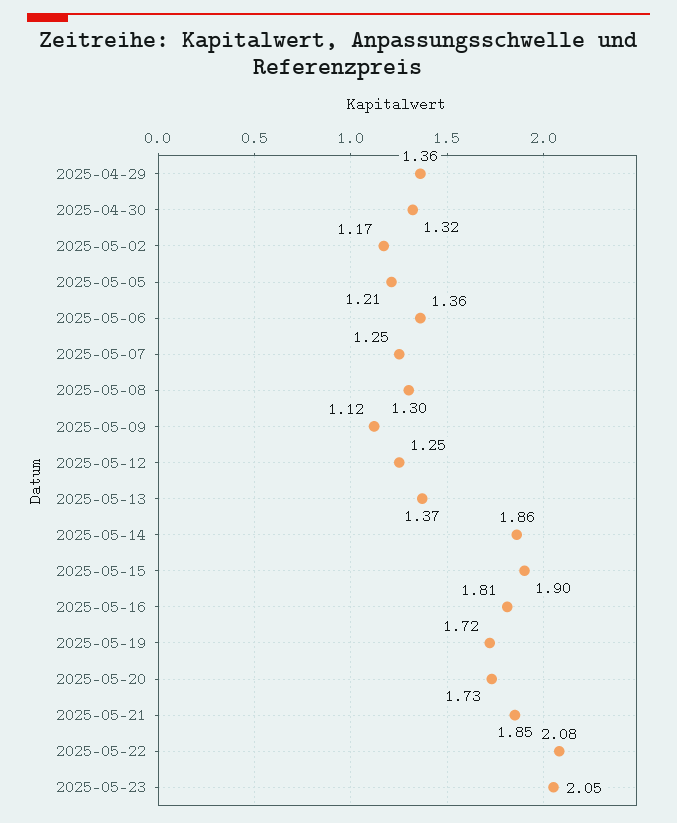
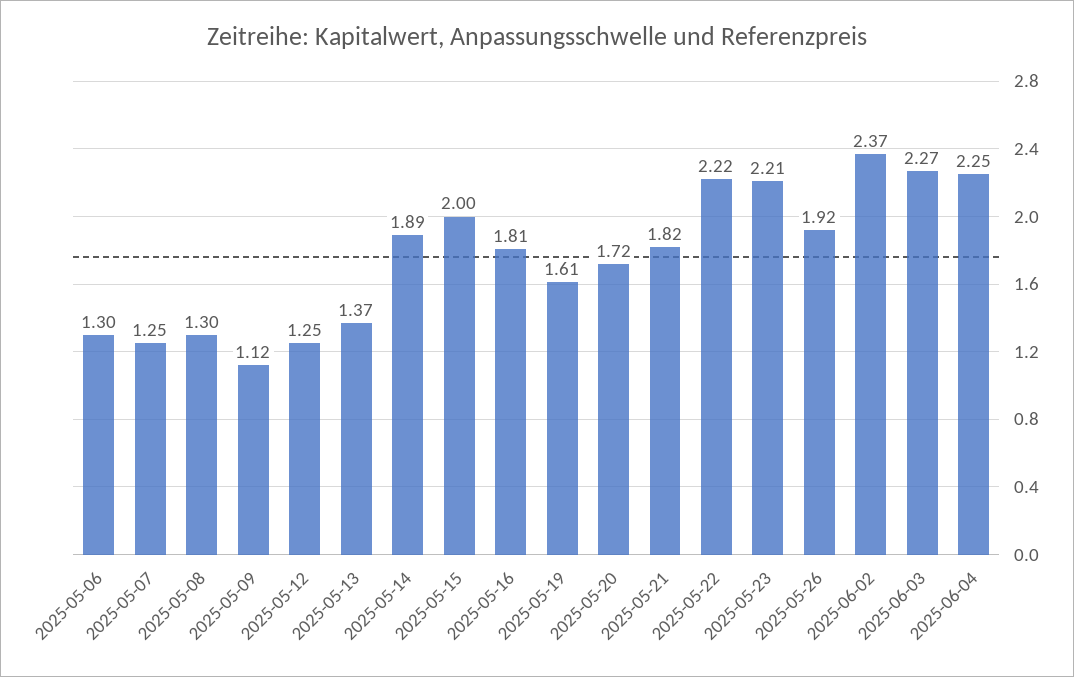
2025-04-29: 1.36 -> none
2025-04-30: 1.32 -> none
2025-05-02: 1.17 -> none
2025-05-05: 1.21 -> none
2025-05-06: 1.36 -> 1.3
2025-05-14: 1.86 -> 1.89
2025-05-15: 1.9 -> 2
2025-05-19: 1.72 -> 1.61
2025-05-20: 1.73 -> 1.72
2025-05-21: 1.85 -> 1.82
2025-05-22: 2.08 -> 2.22
2025-05-23: 2.05 -> 2.21
2025-05-26: none -> 1.92
2025-06-02: none -> 2.37
2025-06-03: none -> 2.27
2025-06-04: none -> 2.25

